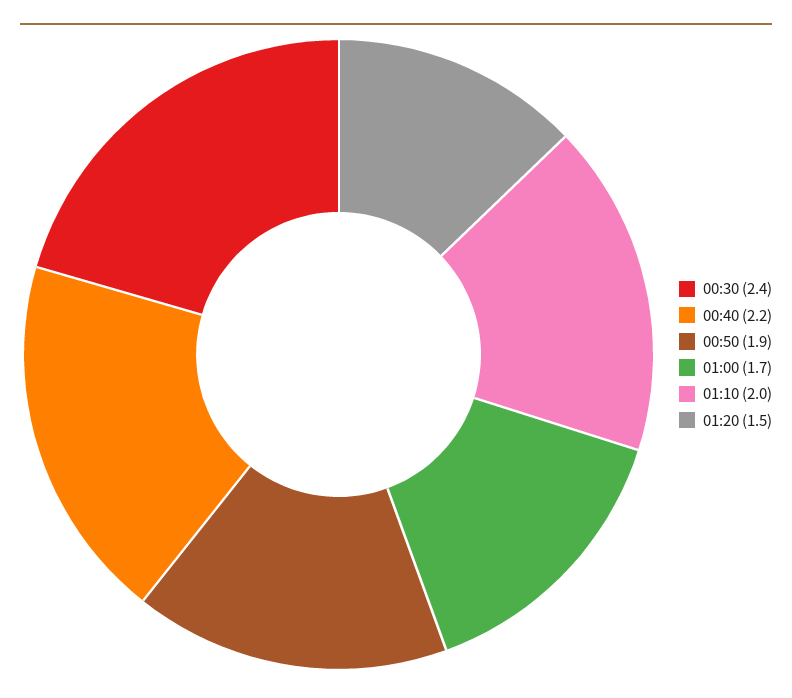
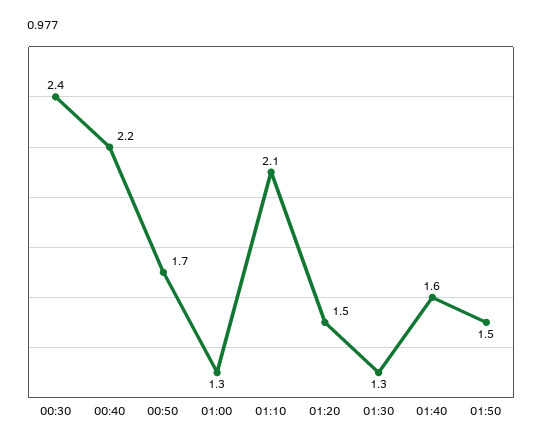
00:50: 1.9 -> 1.7
01:00: 1.7 -> 1.3
01:10: 2 -> 2.1
01:30: none -> 1.3
01:40: none -> 1.6
01:50: none -> 1.5

